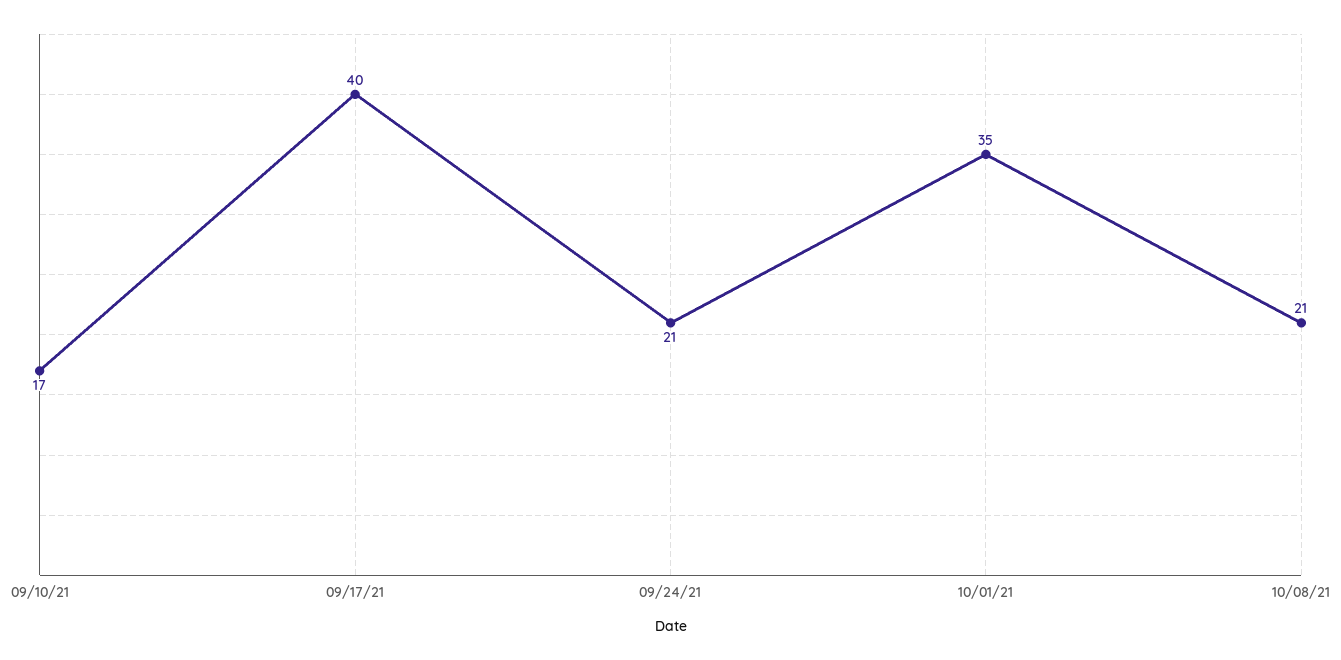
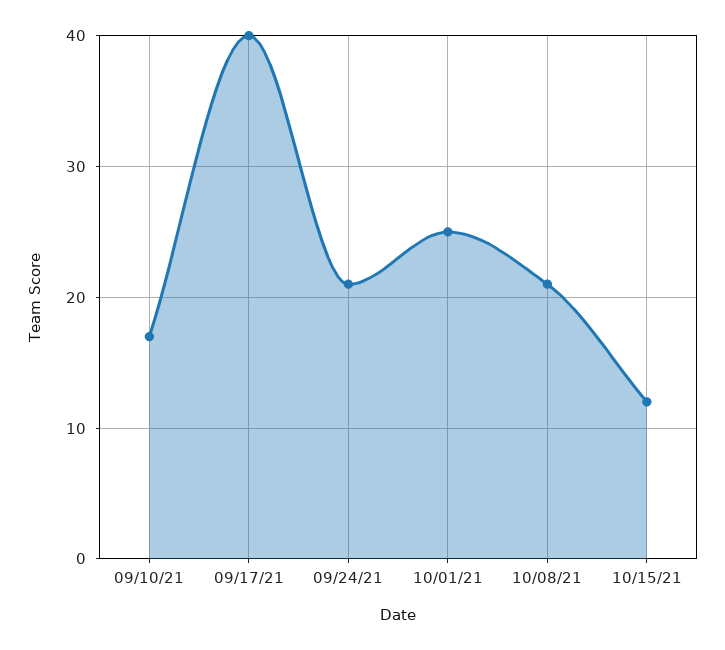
10/01/21: 35 -> 25
10/15/21: none -> 12

